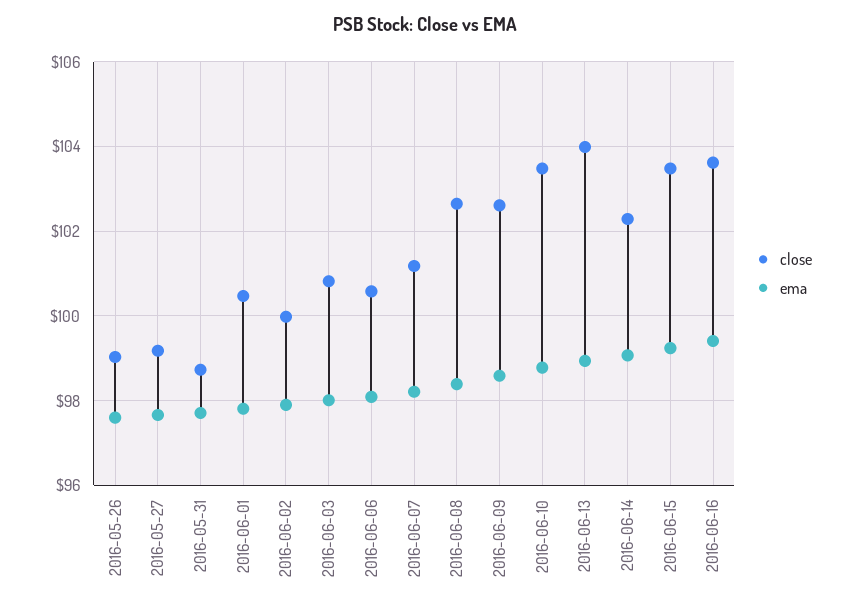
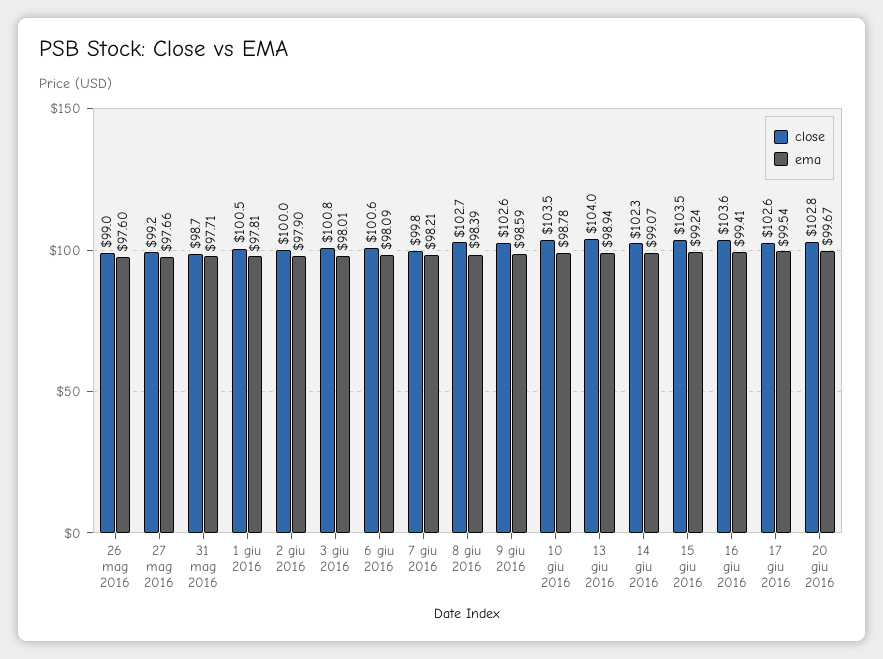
close, 2016-06-07: 101.2 -> 99.8
close, 17 giu 2016: none -> 102.6
ema, 17 giu 2016: none -> 99.54
close, 20 giu 2016: none -> 102.8
ema, 20 giu 2016: none -> 99.67

